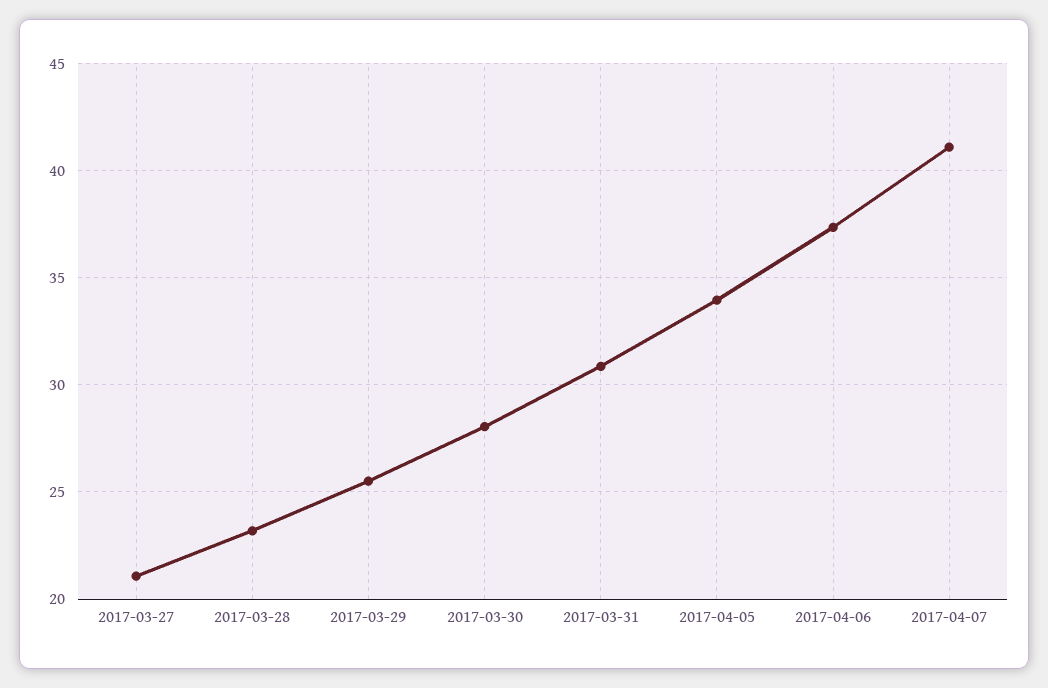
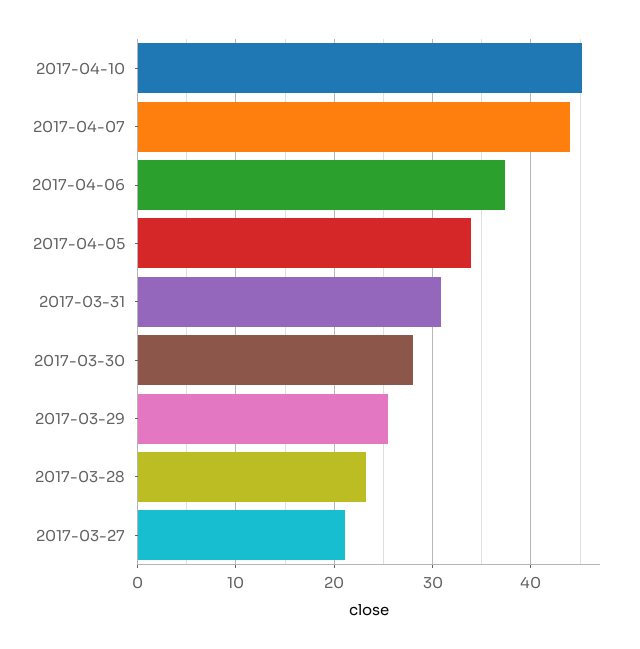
2017-04-07: 41 -> 44
2017-04-10: none -> 45

